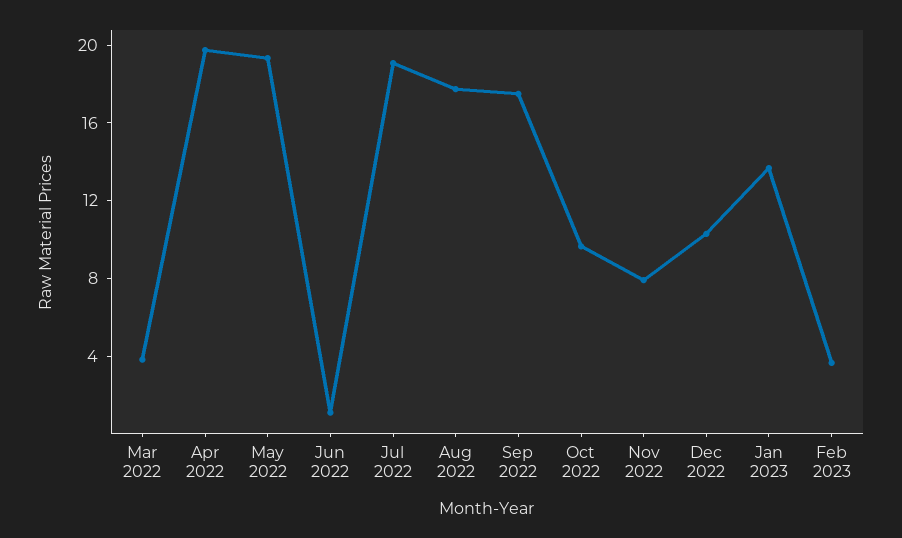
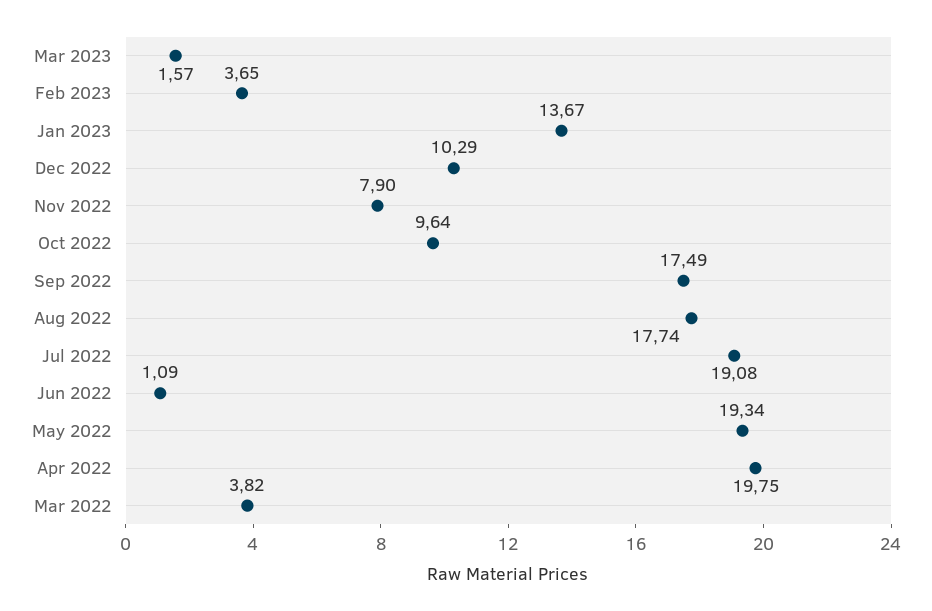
Mar 2023: none -> 1.57

